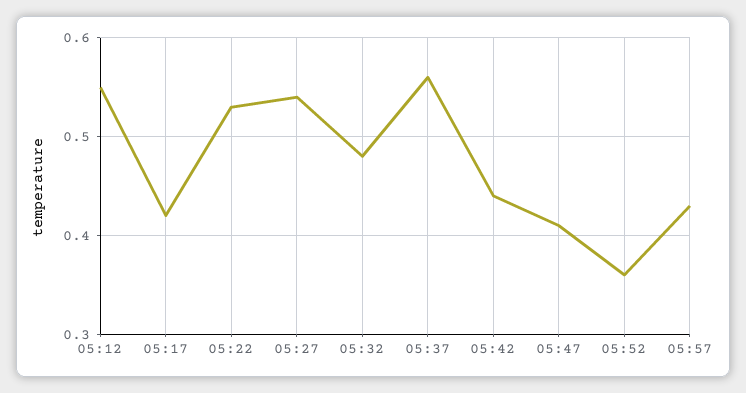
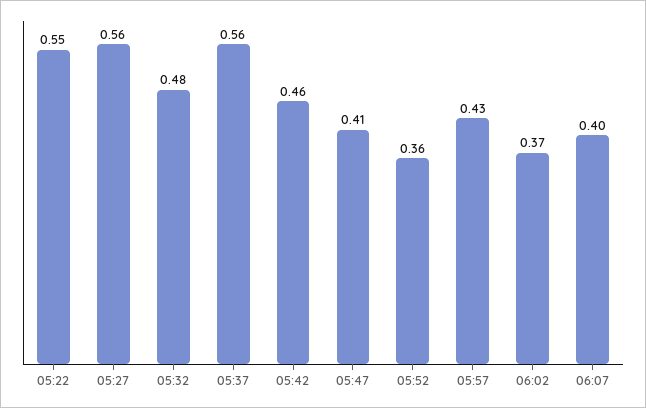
05:12: 0.55 -> none
05:17: 0.42 -> none
05:22: 0.53 -> 0.55
05:27: 0.54 -> 0.56
05:42: 0.44 -> 0.46
06:02: none -> 0.37
06:07: none -> 0.4

